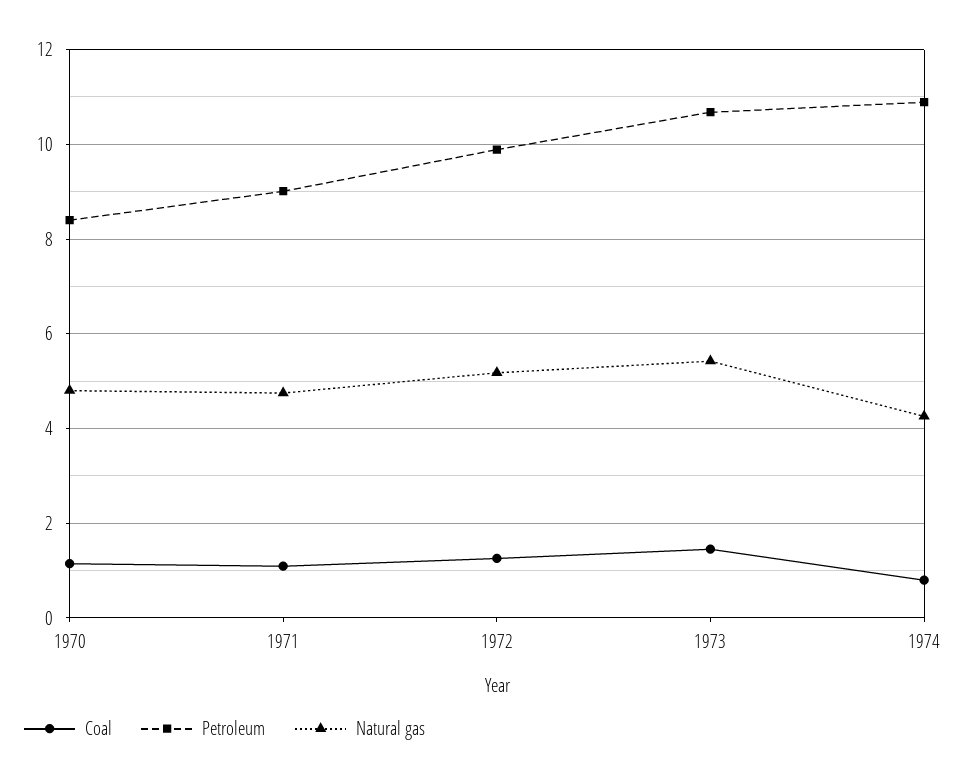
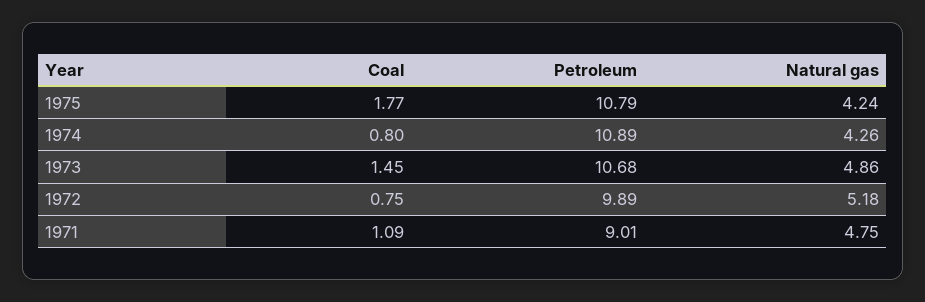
Coal, 1970: 1.2 -> none
Petroleum, 1970: 8.4 -> none
Natural gas, 1970: 4.8 -> none
Coal, 1972: 1.2 -> 0.75
Natural gas, 1973: 5.4 -> 4.86
Coal, 1975: none -> 1.77
Petroleum, 1975: none -> 10.79
Natural gas, 1975: none -> 4.24

